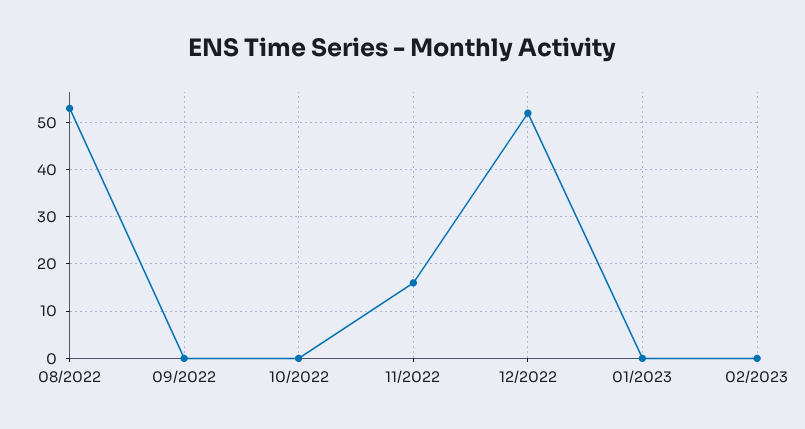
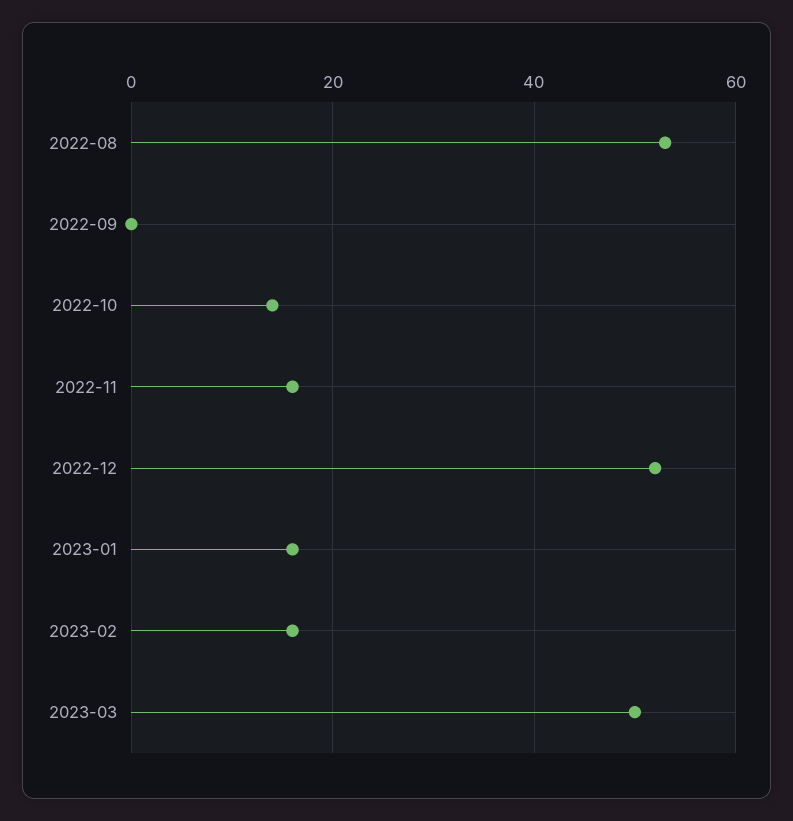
10/2022: 0 -> 15
01/2023: 0 -> 15
02/2023: 0 -> 15
2023-03: none -> 50

